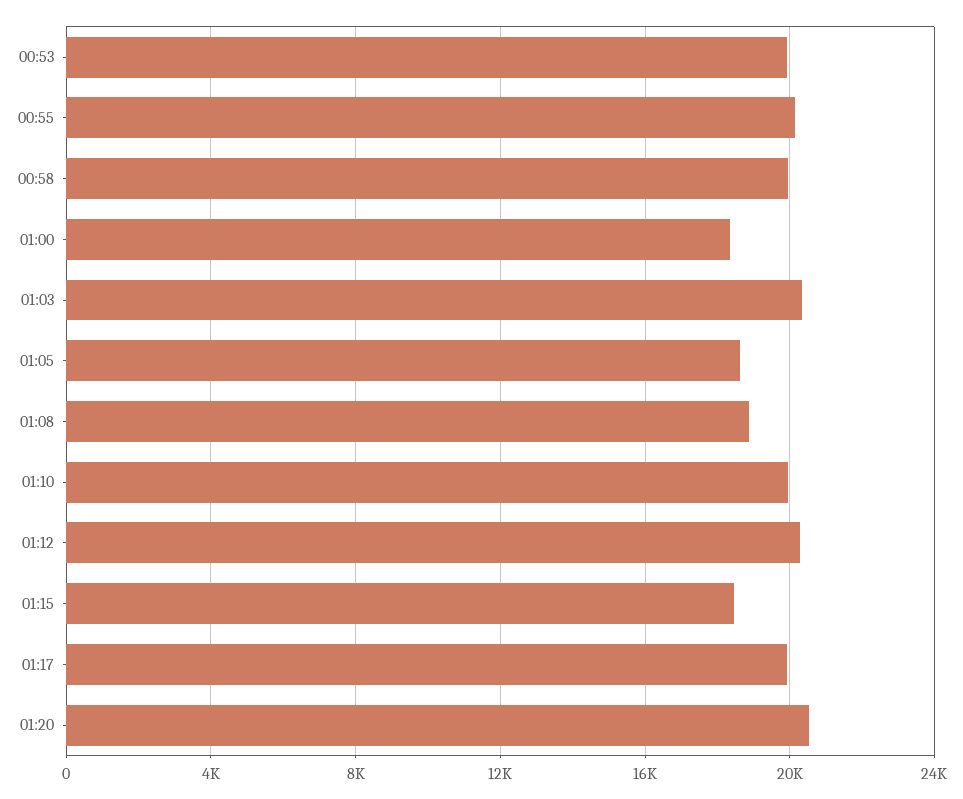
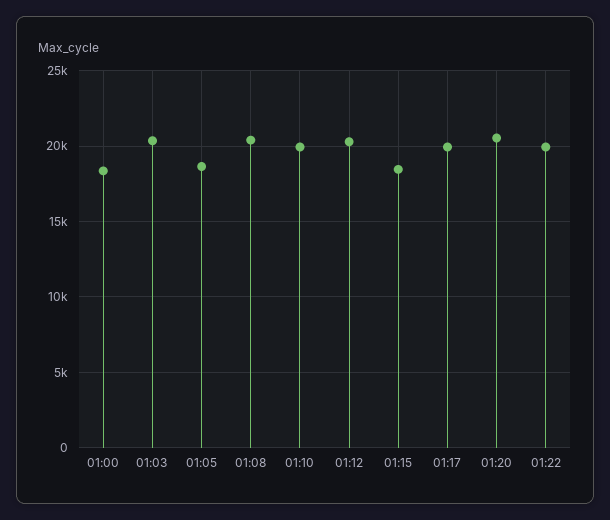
00:53: 20000 -> none
00:55: 20000 -> none
00:58: 20000 -> none
01:08: 19000 -> 20500
01:22: none -> 20000

